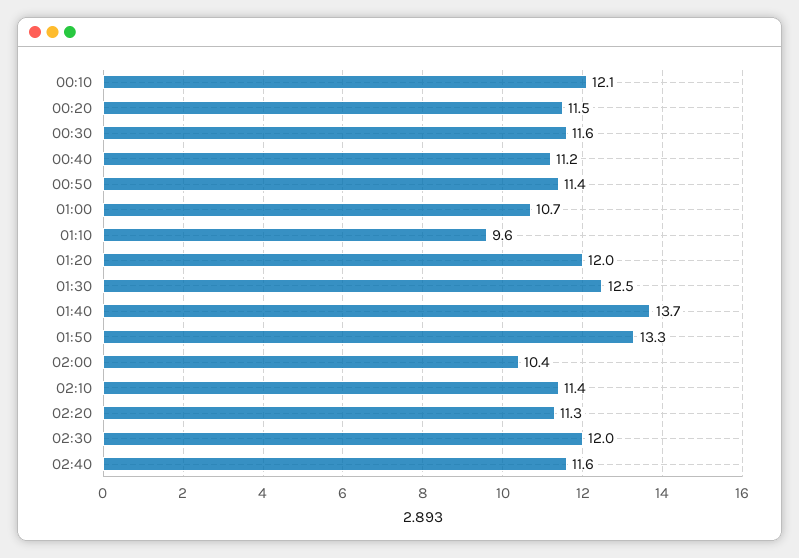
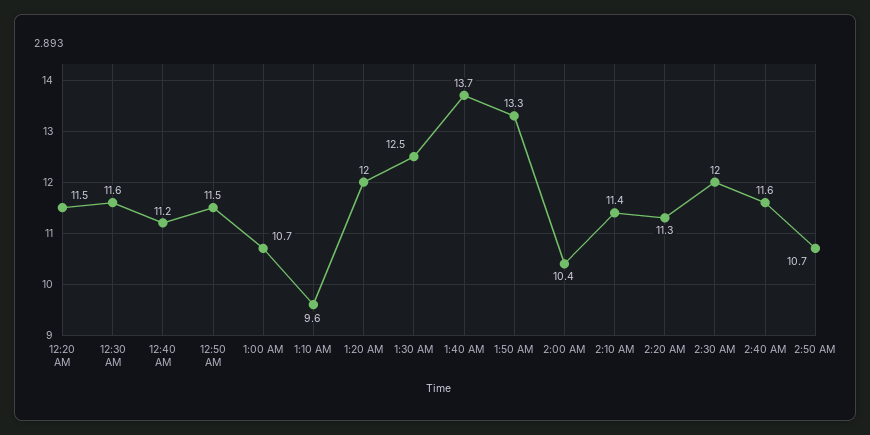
00:10: 12.1 -> none
00:50: 11.4 -> 11.5
2:50 AM: none -> 10.7

